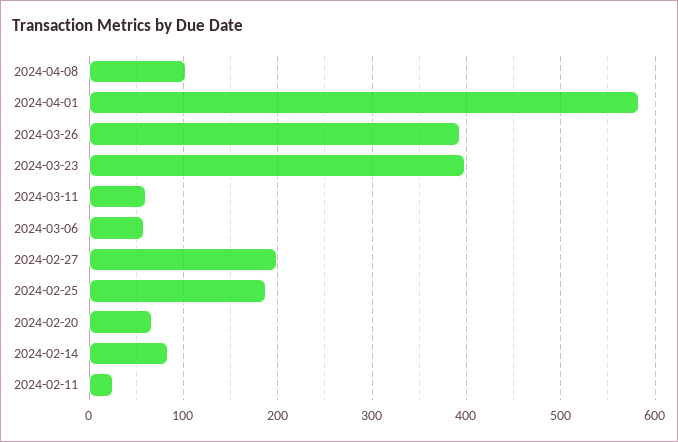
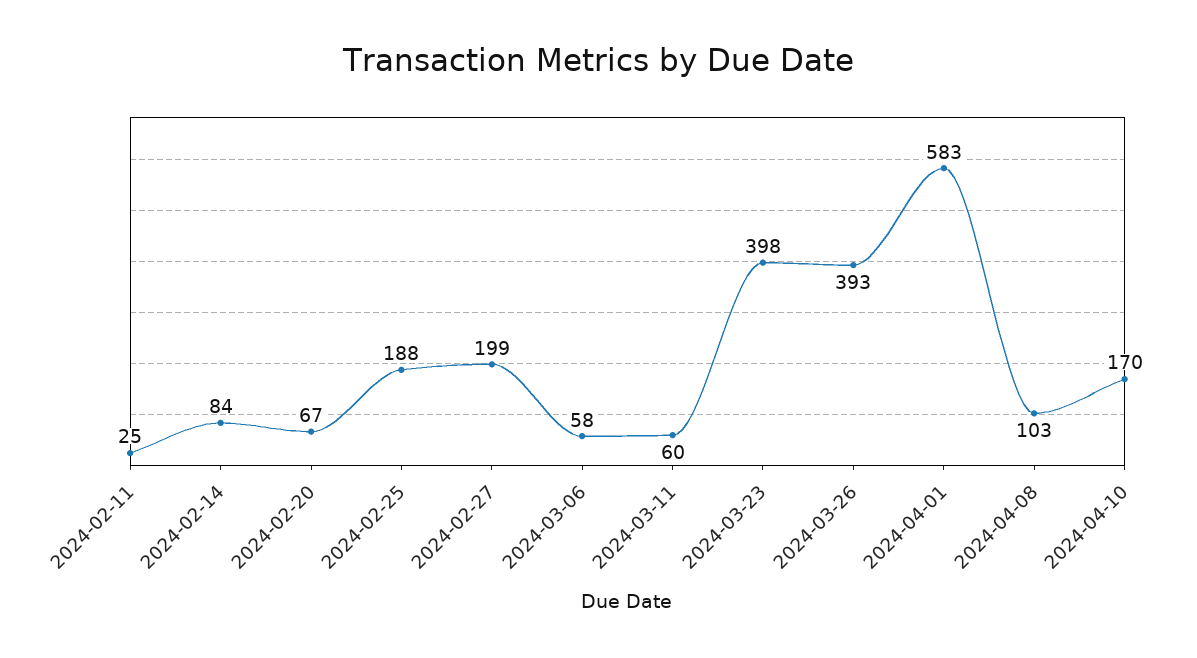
2024-04-10: none -> 170

